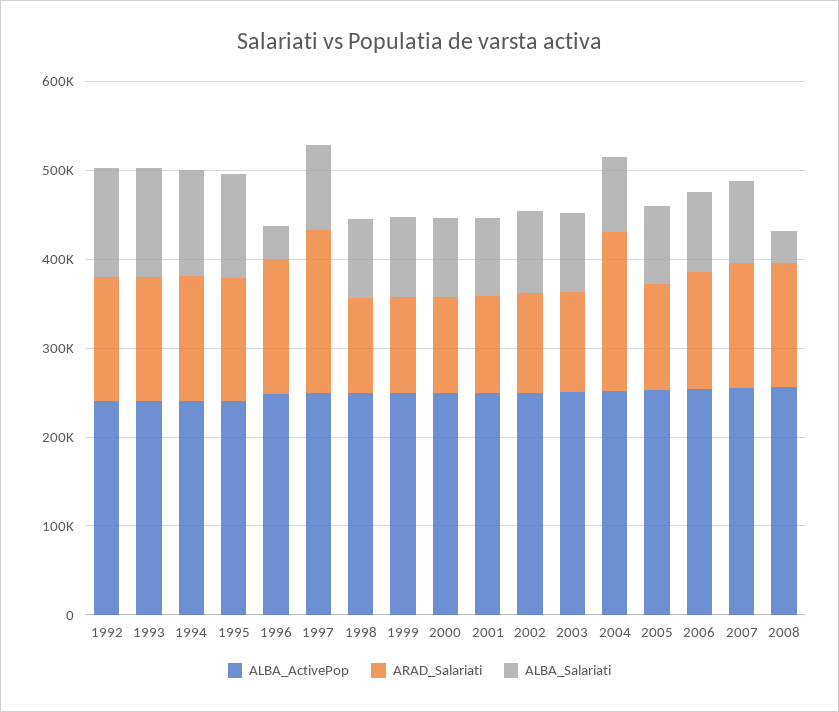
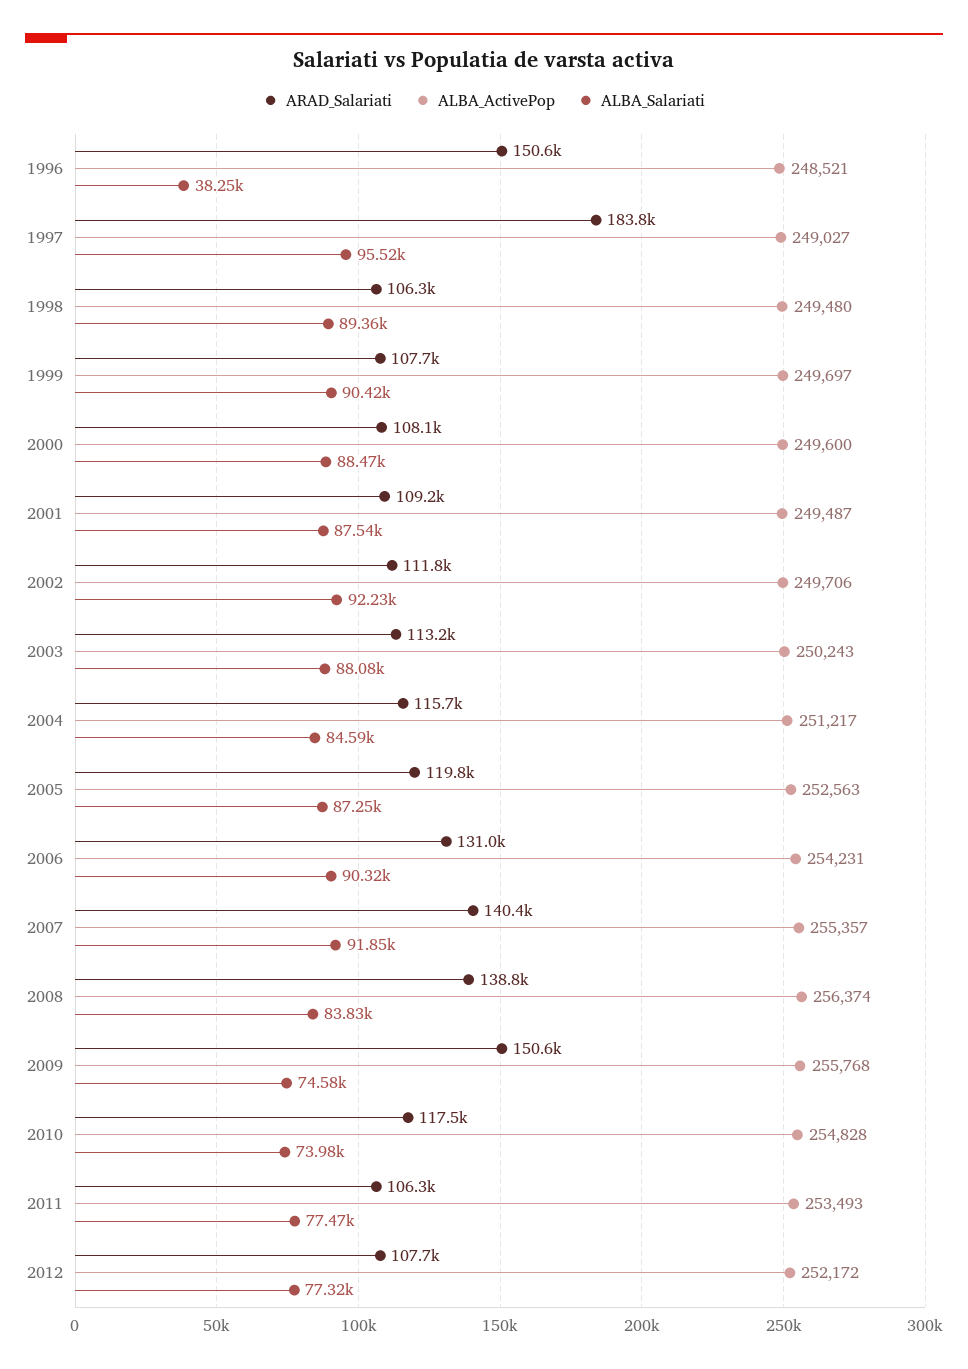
ALBA_ActivePop, 1992: 240000 -> none
ARAD_Salariati, 1992: 140000 -> none
ALBA_Salariati, 1992: 120000 -> none
ALBA_ActivePop, 1993: 240000 -> none
ARAD_Salariati, 1993: 140000 -> none
ALBA_Salariati, 1993: 120000 -> none
ALBA_ActivePop, 1994: 240000 -> none
ARAD_Salariati, 1994: 140000 -> none
ALBA_Salariati, 1994: 120000 -> none
ALBA_ActivePop, 1995: 240000 -> none
ARAD_Salariati, 1995: 140000 -> none
ALBA_Salariati, 1995: 120000 -> none
ARAD_Salariati, 2004: 180000 -> 115700
ALBA_Salariati, 2008: 40000 -> 83830
ARAD_Salariati, 2009: none -> 150600
ALBA_ActivePop, 2009: none -> 255768
ALBA_Salariati, 2009: none -> 74580
ARAD_Salariati, 2010: none -> 117500
ALBA_ActivePop, 2010: none -> 254828
ALBA_Salariati, 2010: none -> 73980
ARAD_Salariati, 2011: none -> 106300
ALBA_ActivePop, 2011: none -> 253493
ALBA_Salariati, 2011: none -> 77470
ARAD_Salariati, 2012: none -> 107700
ALBA_ActivePop, 2012: none -> 252172
ALBA_Salariati, 2012: none -> 77320

